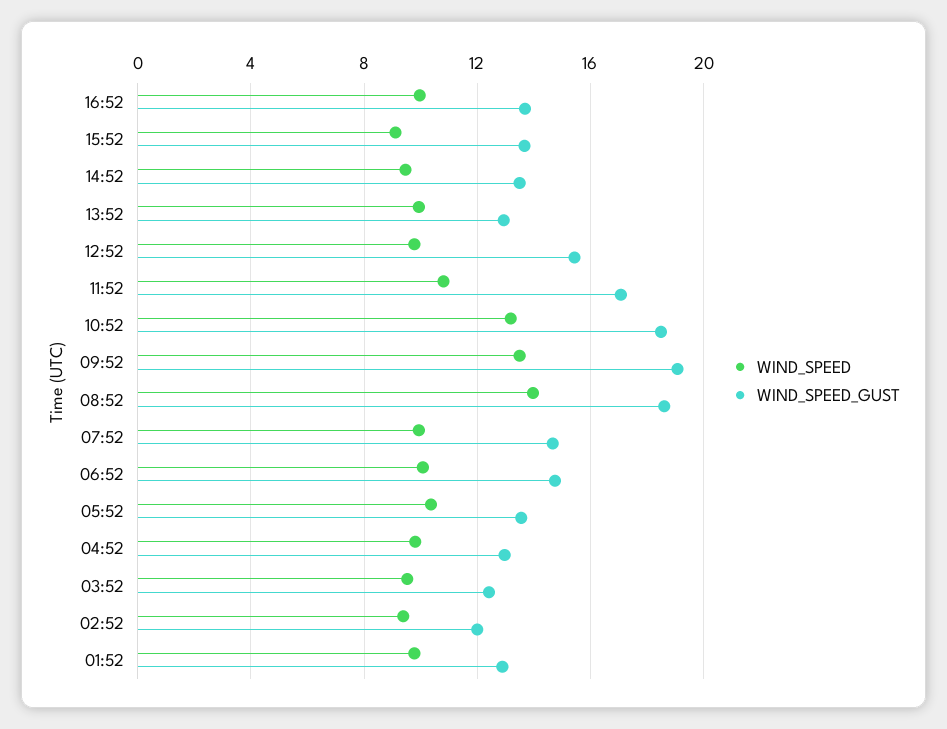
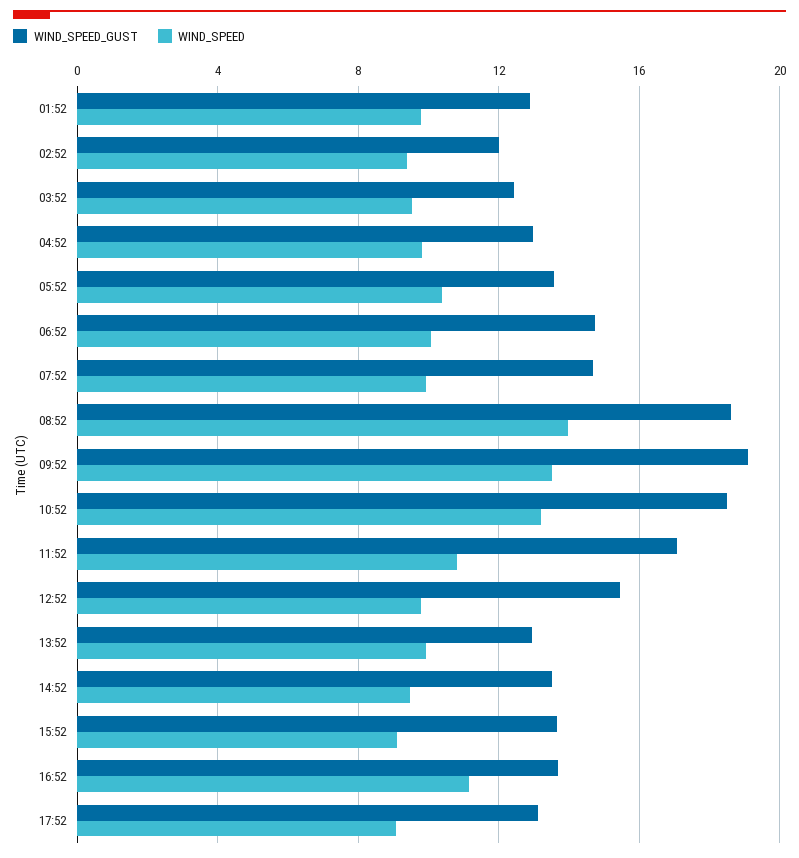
WIND_SPEED, 16:52: 10 -> 11
WIND_SPEED_GUST, 17:52: none -> 13
WIND_SPEED, 17:52: none -> 9

